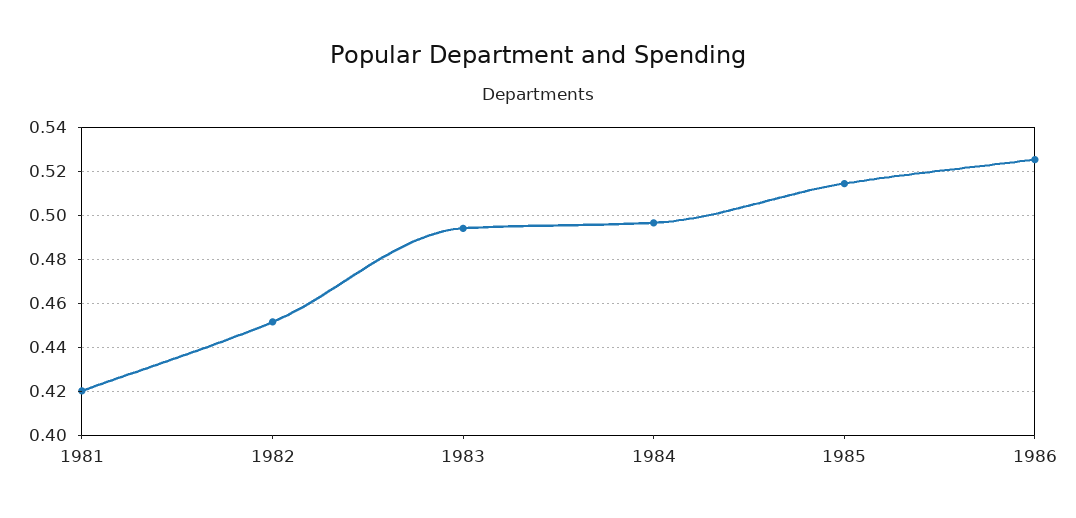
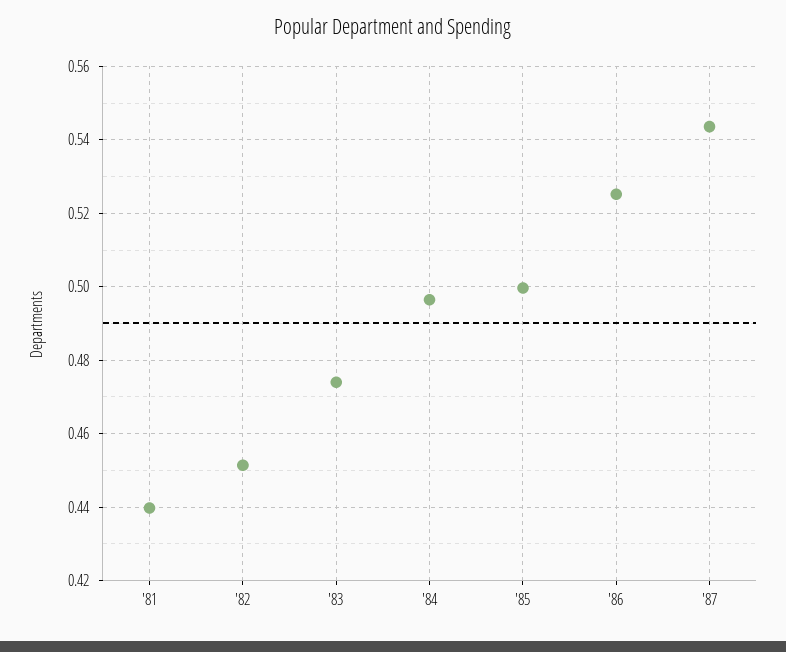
1981: 0.42 -> 0.44
1983: 0.495 -> 0.474
1985: 0.515 -> 0.5
'87: none -> 0.544

